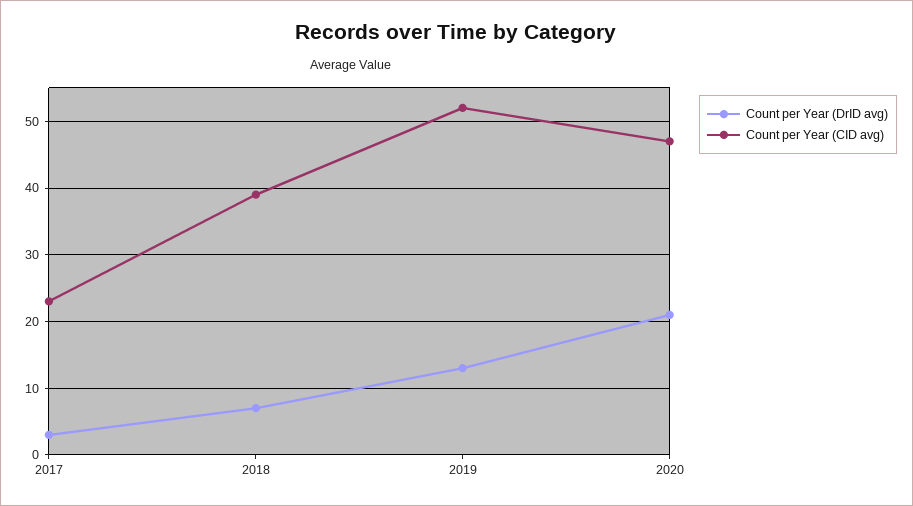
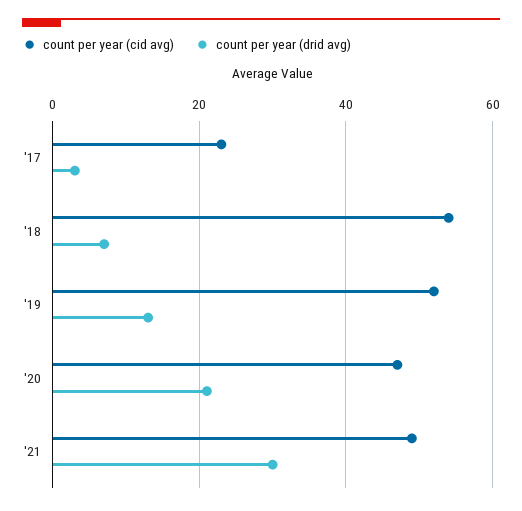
Count per Year (CID avg), 2018: 39 -> 55
Count per Year (CID avg), '21: none -> 50
Count per Year (DrID avg), '21: none -> 30

